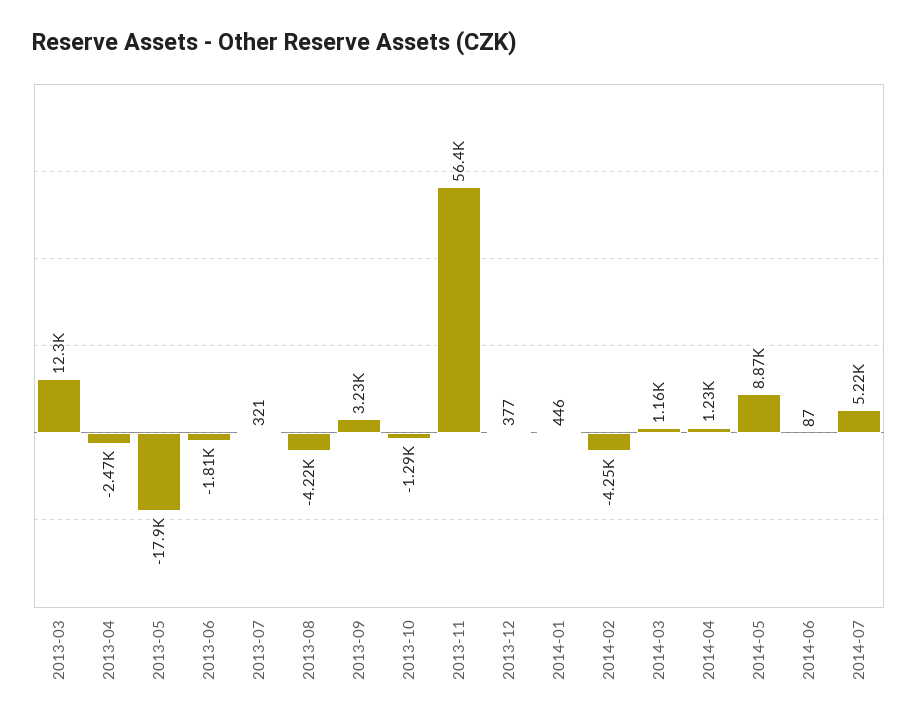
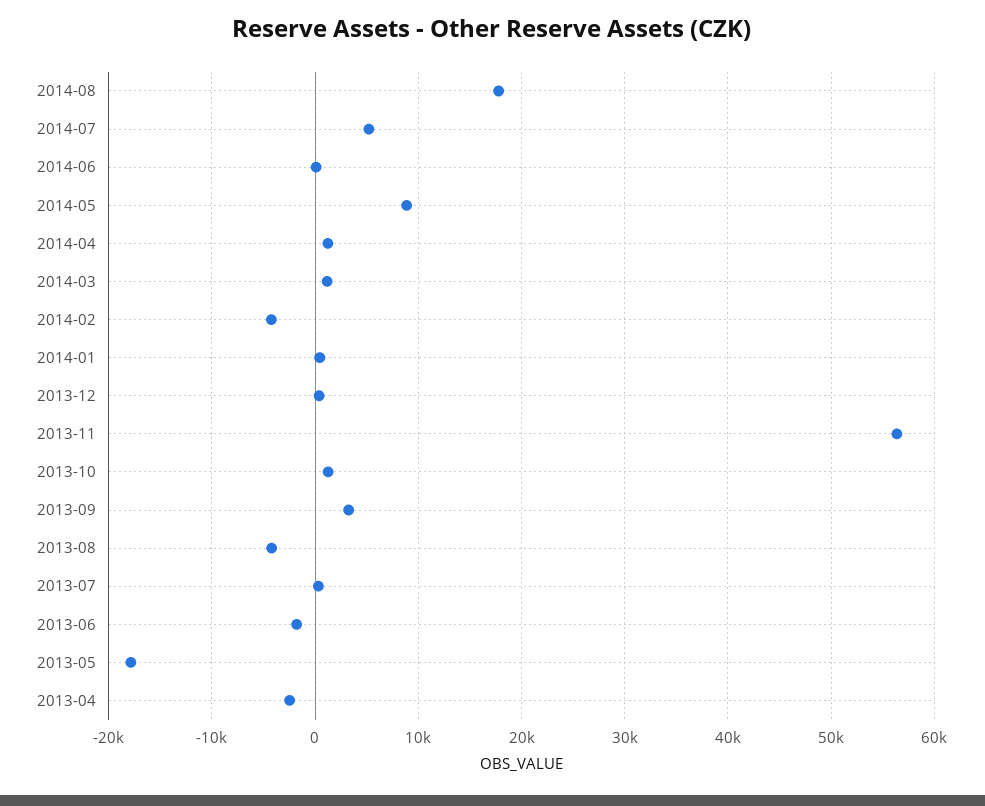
2013-03: 12300 -> none
2013-10: -1290 -> 1000
2014-08: none -> 18000

